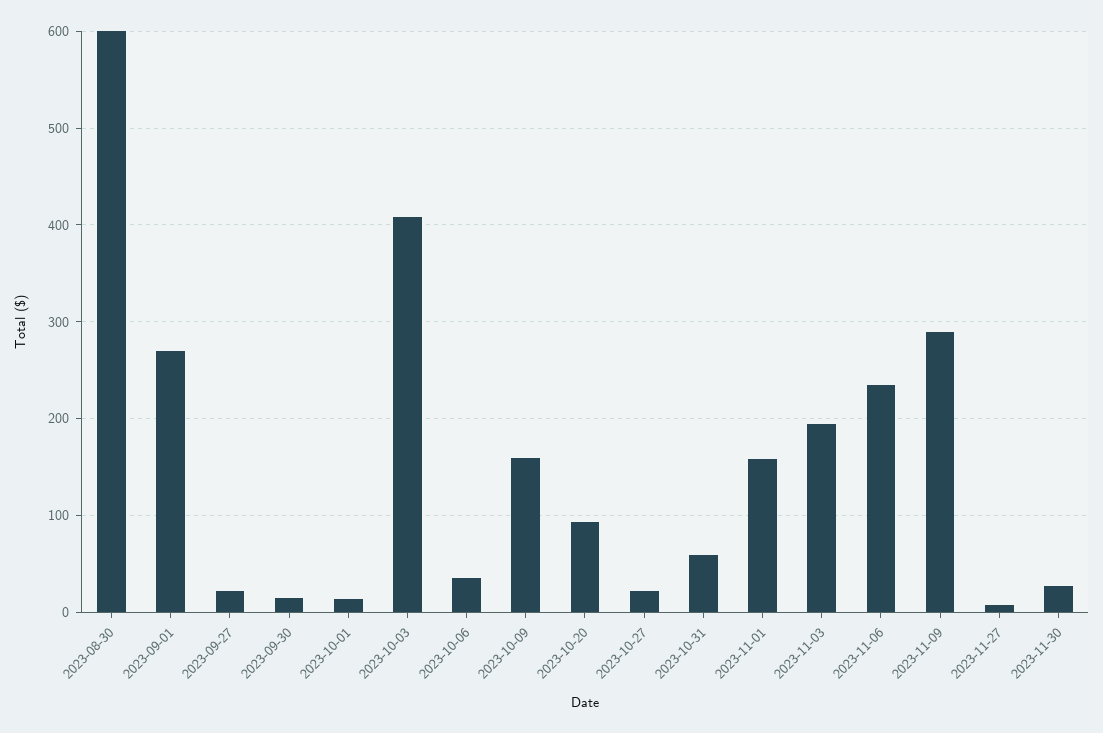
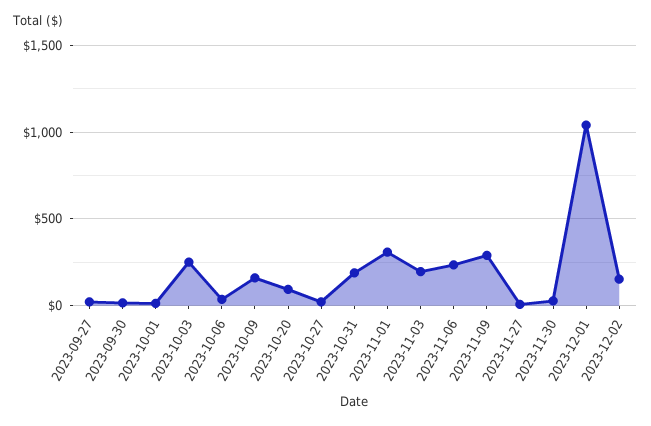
2023-08-30: 600 -> none
2023-09-01: 270 -> none
2023-10-03: 410 -> 250
2023-10-31: 60 -> 200
2023-11-01: 160 -> 300
2023-12-01: none -> 1050
2023-12-02: none -> 150

